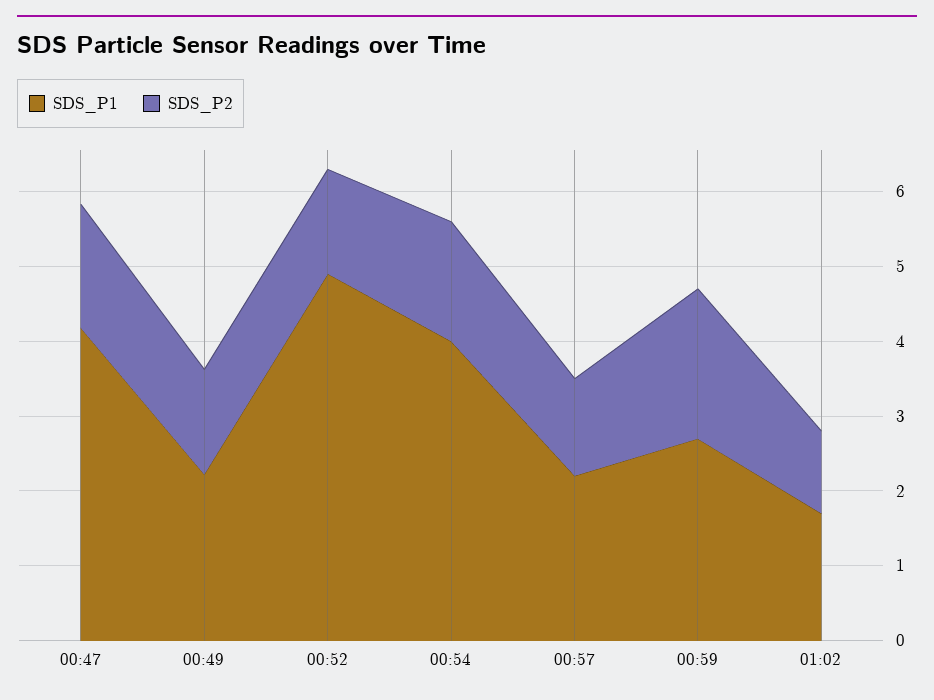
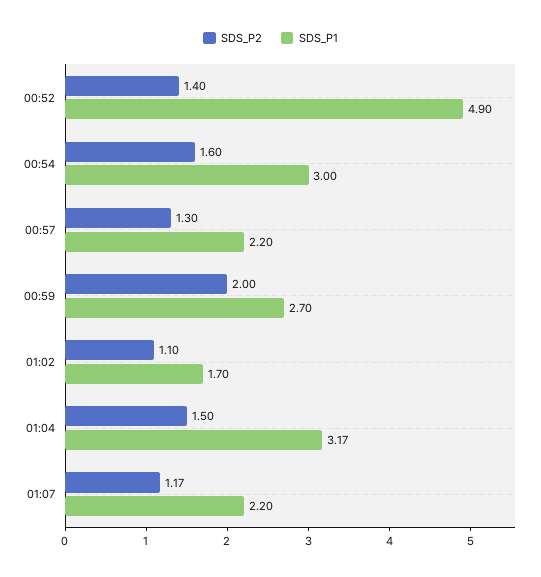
SDS_P1, 00:47: 4.2 -> none
SDS_P2, 00:47: 1.6 -> none
SDS_P1, 00:49: 2.2 -> none
SDS_P2, 00:49: 1.4 -> none
SDS_P1, 00:54: 4 -> 3
SDS_P2, 01:04: none -> 1.5
SDS_P1, 01:04: none -> 3.17
SDS_P2, 01:07: none -> 1.17
SDS_P1, 01:07: none -> 2.2

